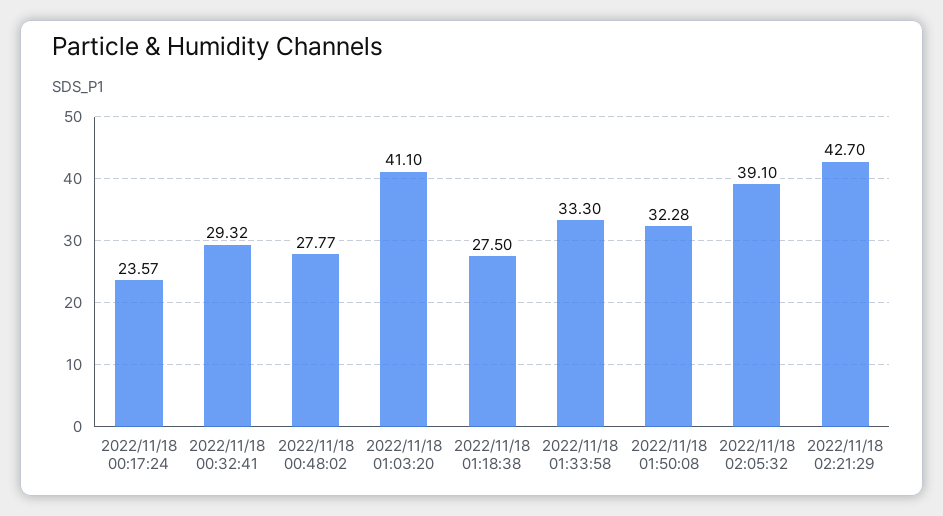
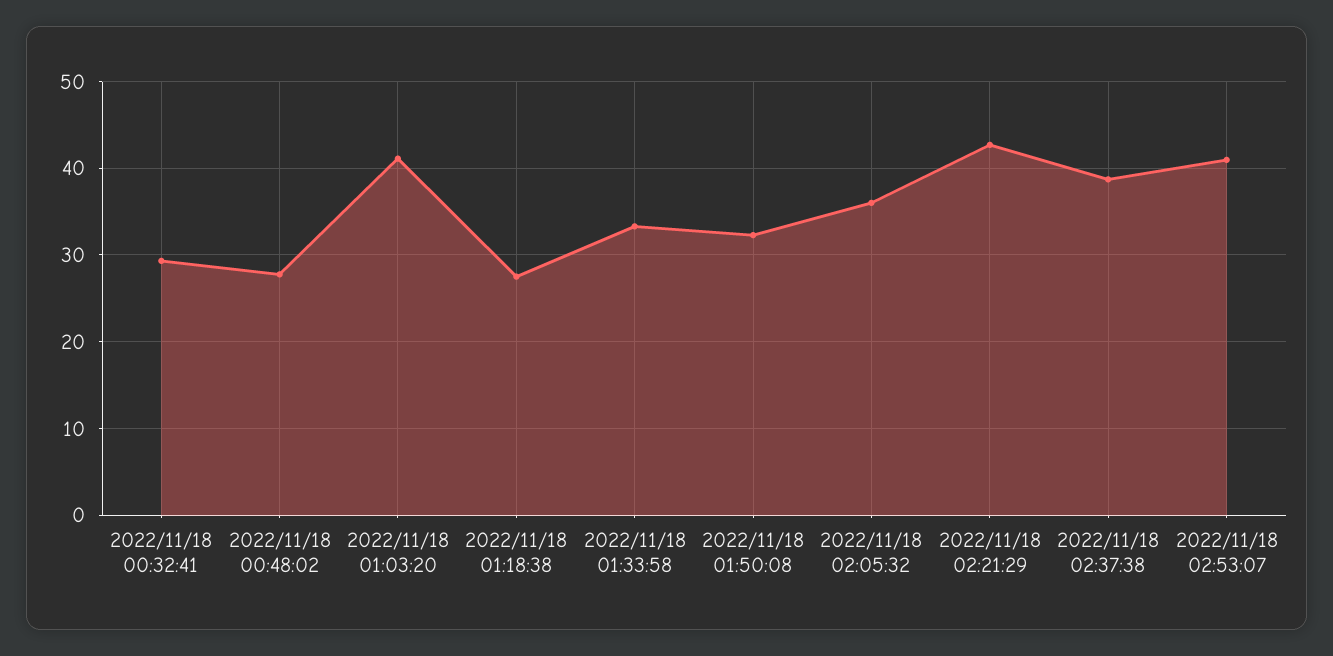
2022/11/18 00:17:24: 23.57 -> none
2022/11/18 02:05:32: 39.1 -> 36
2022/11/18 02:37:38: none -> 39
2022/11/18 02:53:07: none -> 41

